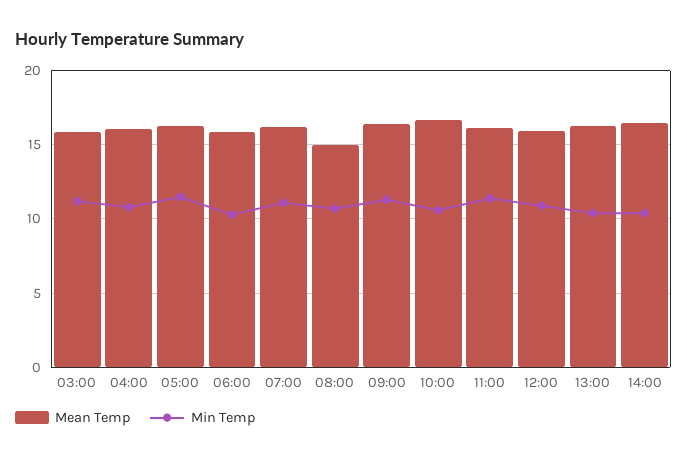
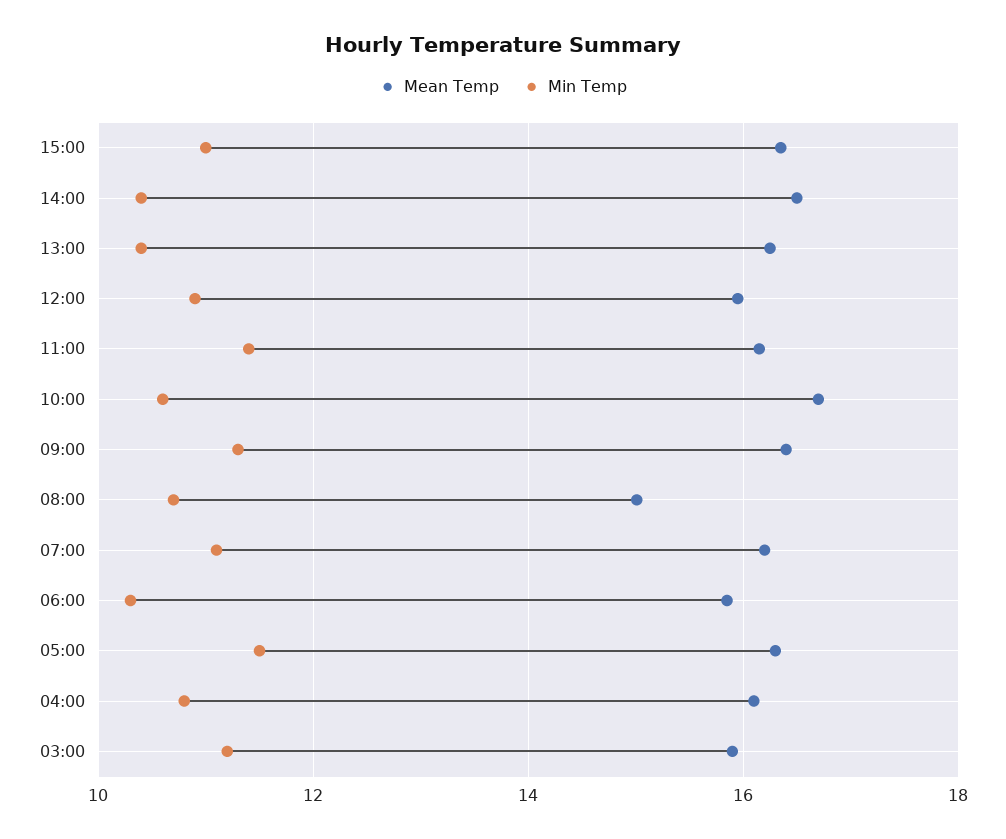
Mean Temp, 15:00: none -> 16.4
Min Temp, 15:00: none -> 11

